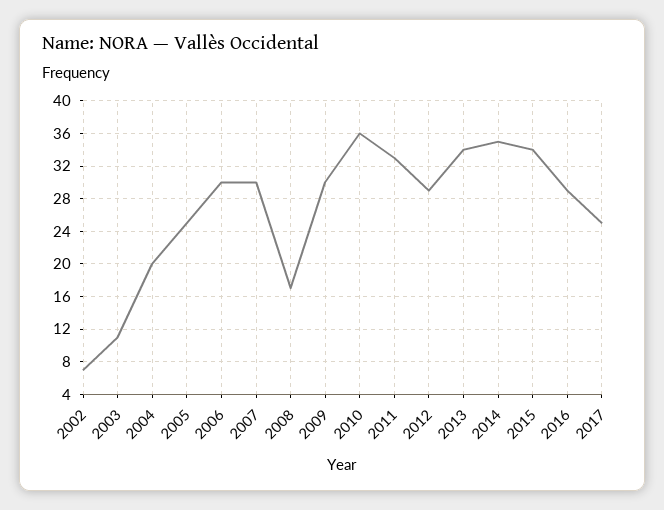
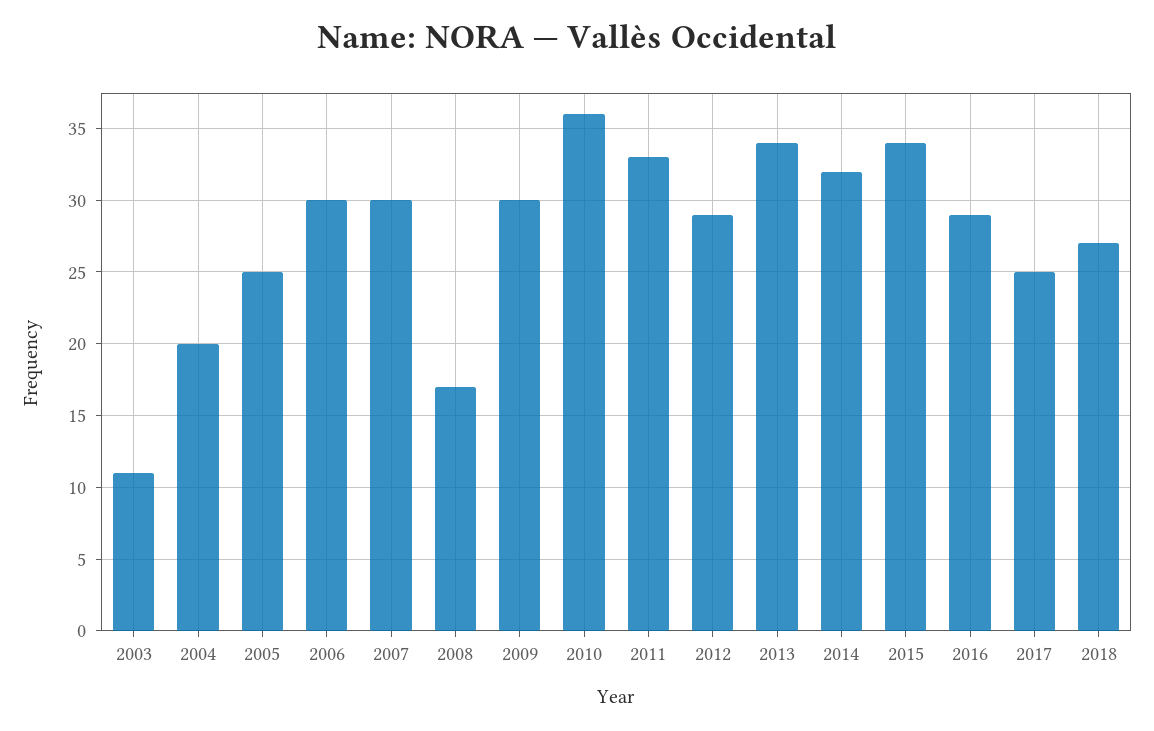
2002: 7 -> none
2014: 35 -> 32
2018: none -> 27

